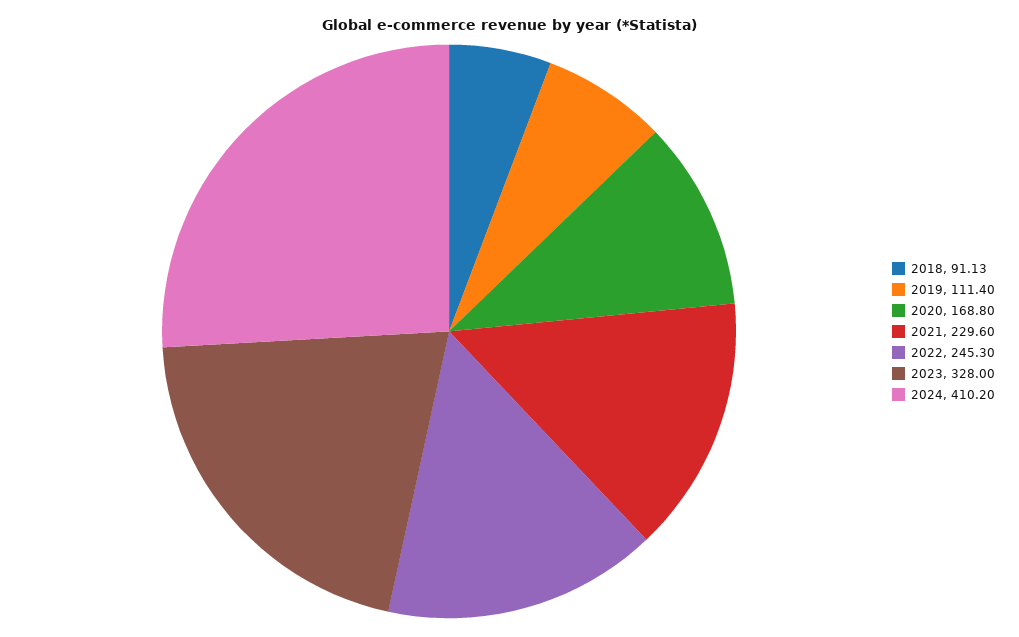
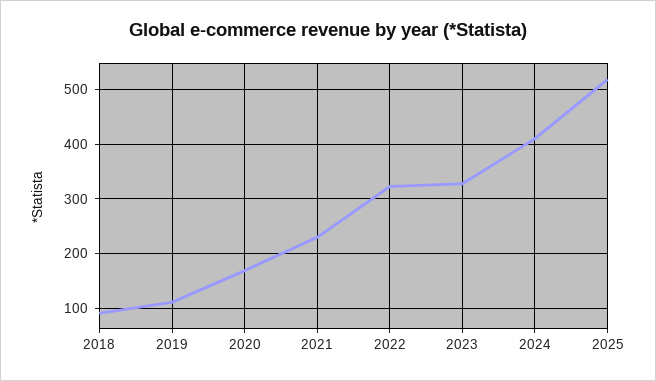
2022: 245.3 -> 320
2025: none -> 520

